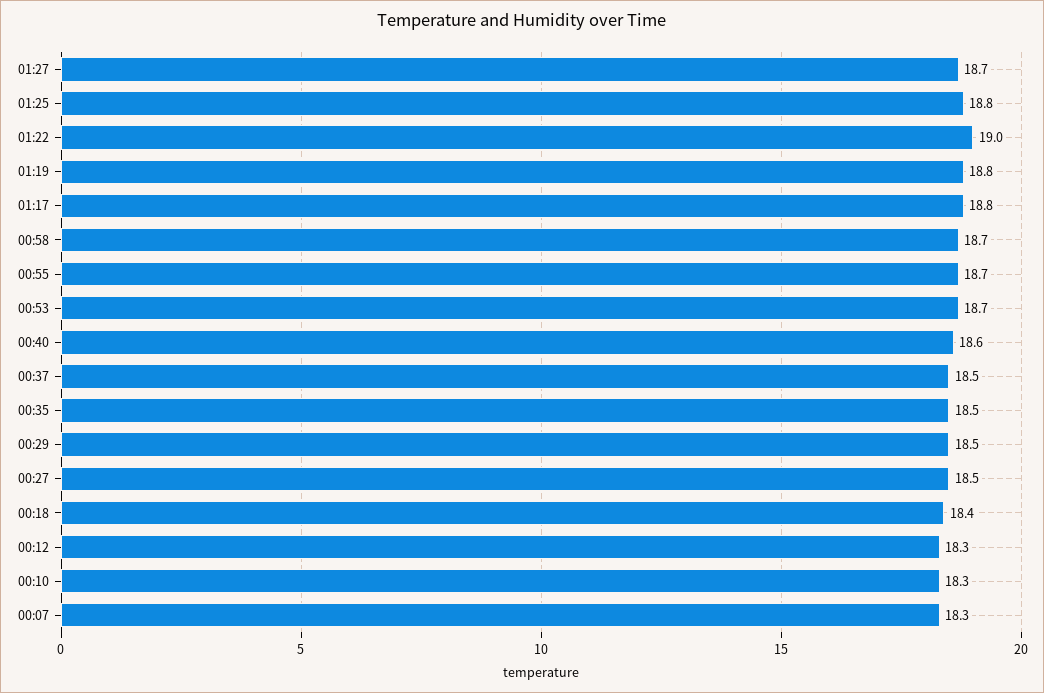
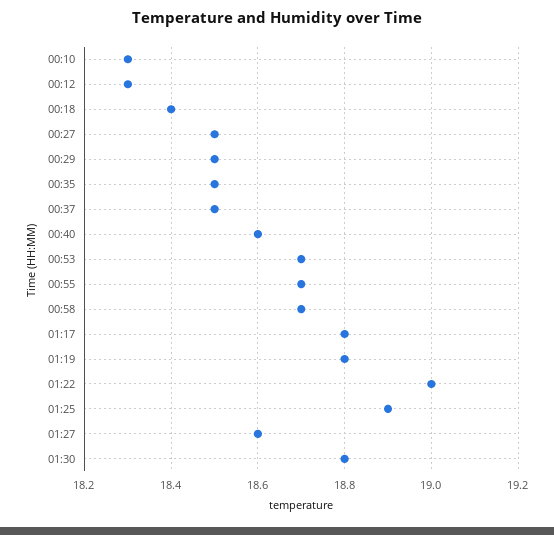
01:27: 18.7 -> 18.6
01:25: 18.8 -> 18.9
00:07: 18.3 -> none
01:30: none -> 18.8

